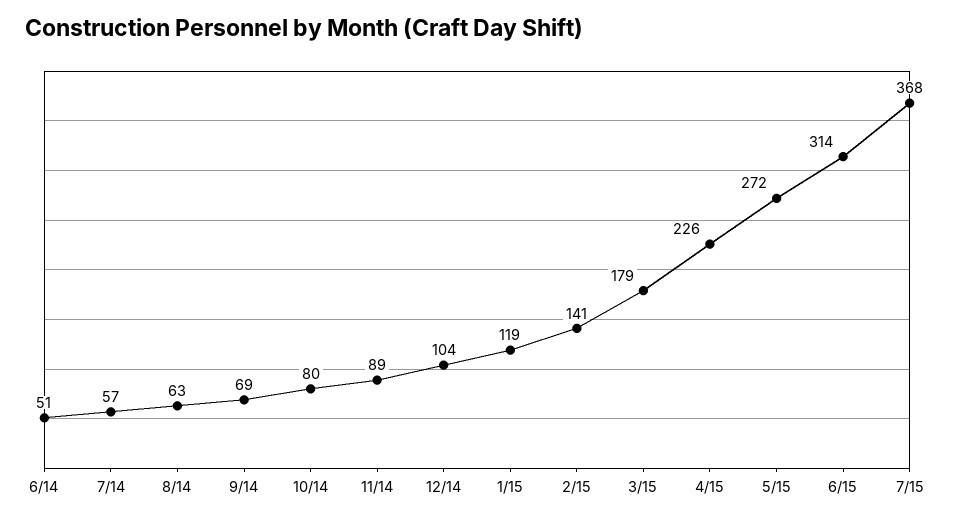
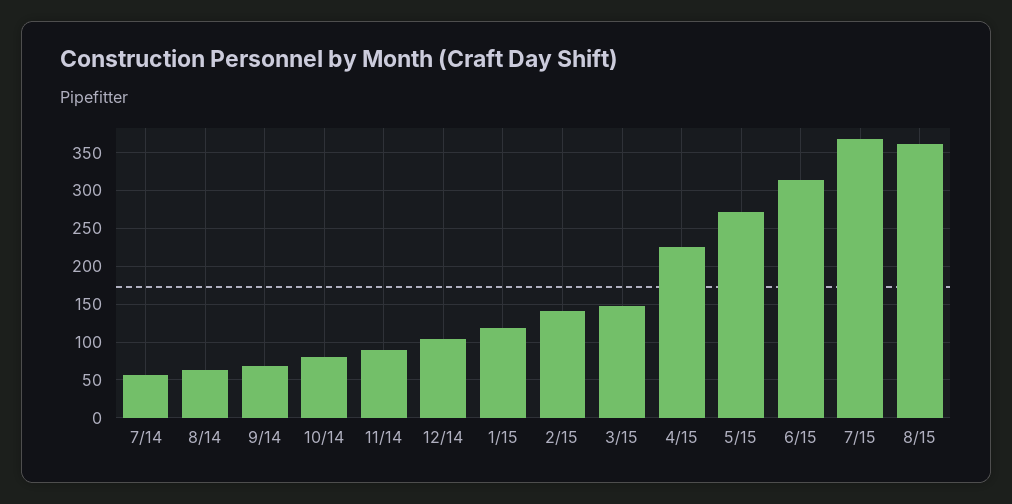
6/14: 51 -> none
3/15: 179 -> 150
8/15: none -> 360

